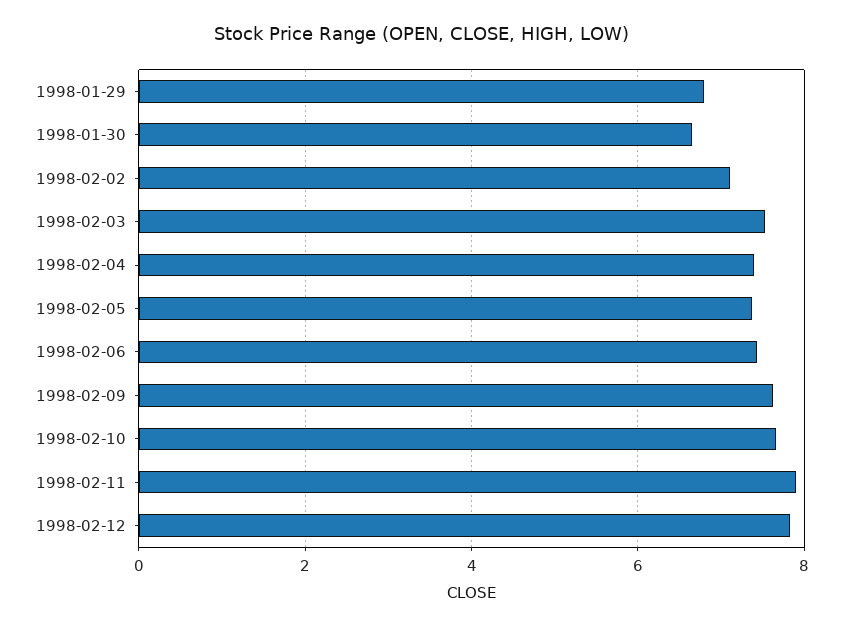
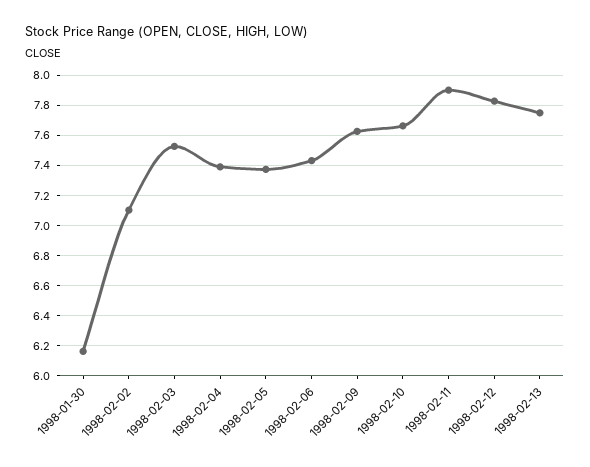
1998-01-29: 6.8 -> none
1998-01-30: 6.6 -> 6.15
1998-02-13: none -> 7.75

